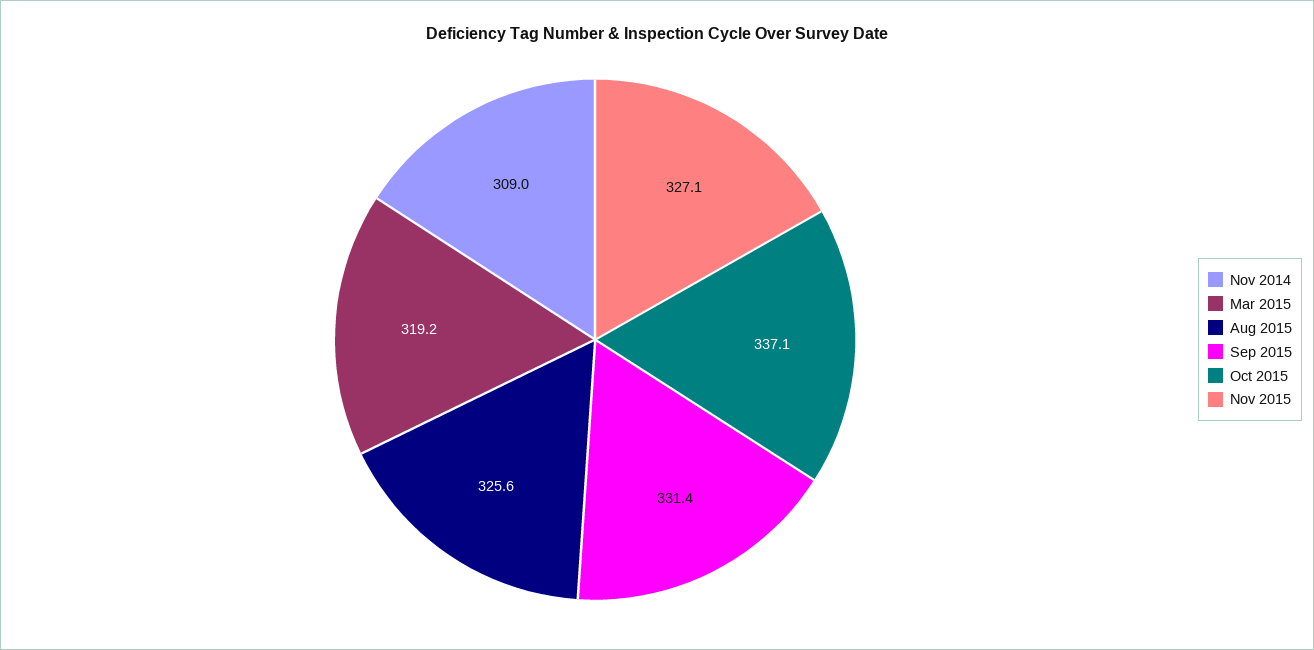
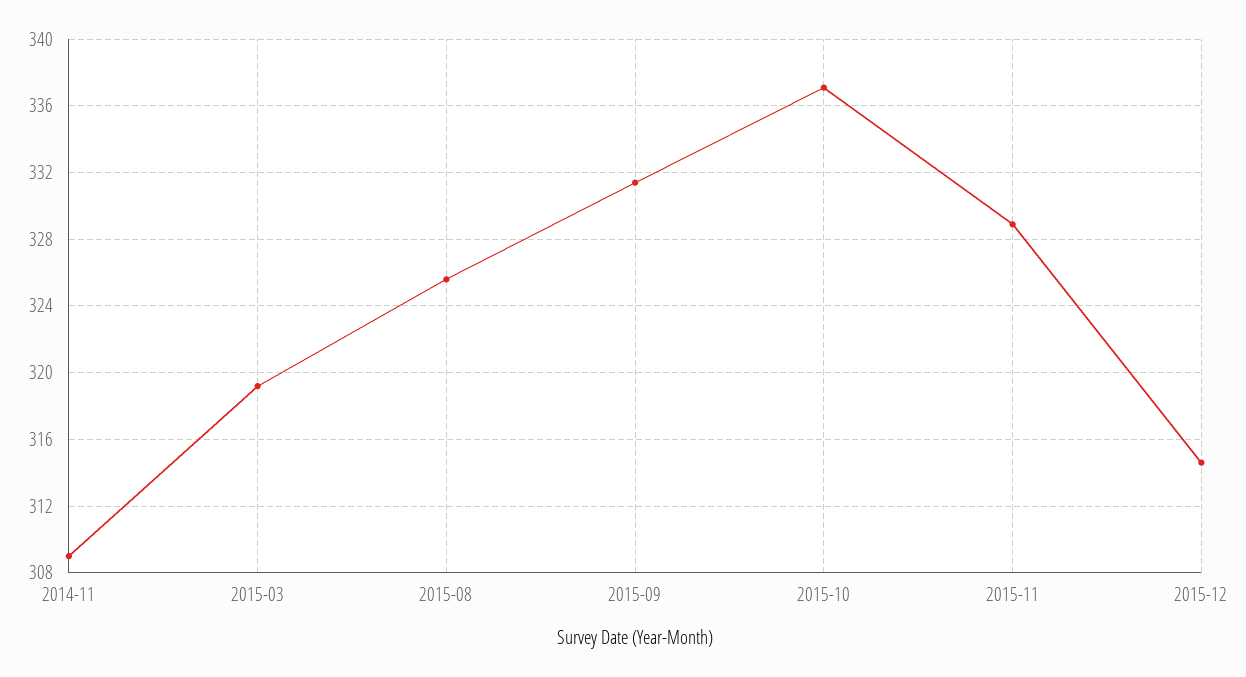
Nov 2015: 327.1 -> 329
2015-12: none -> 314.5

